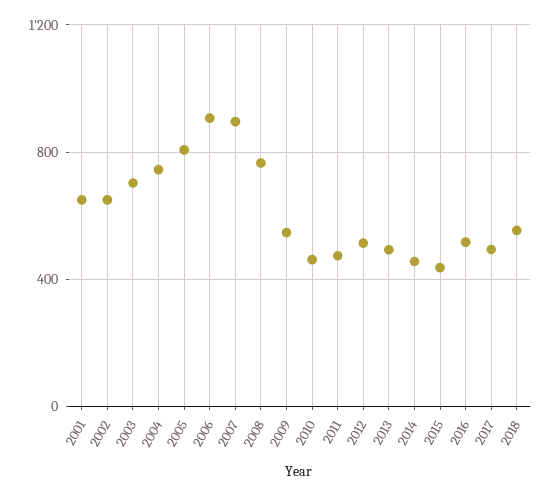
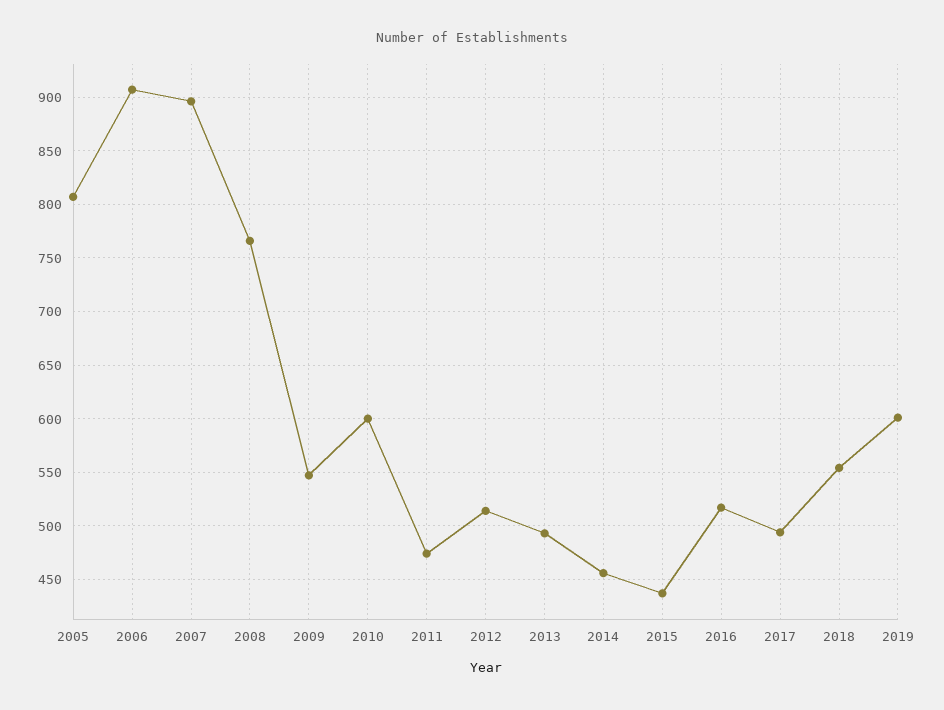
2001: 650 -> none
2002: 650 -> none
2003: 700 -> none
2004: 750 -> none
2010: 450 -> 600
2019: none -> 600

